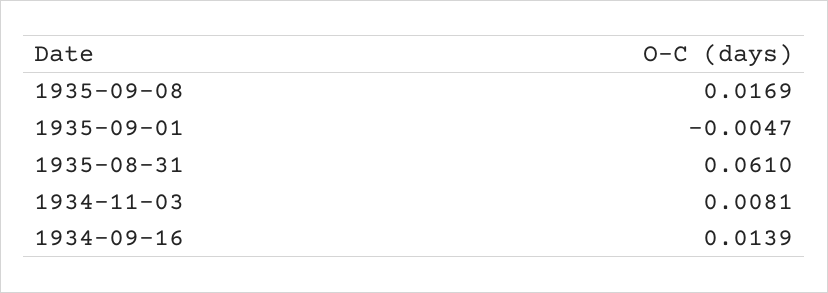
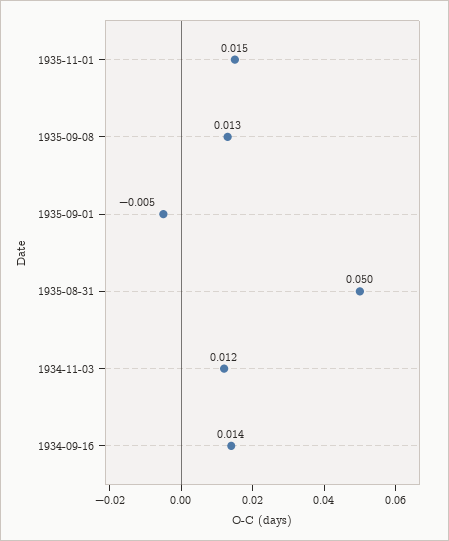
1935-09-08: 0.0169 -> 0.013
1935-08-31: 0.061 -> 0.05
1934-11-03: 0.0081 -> 0.012
1935-11-01: none -> 0.015

